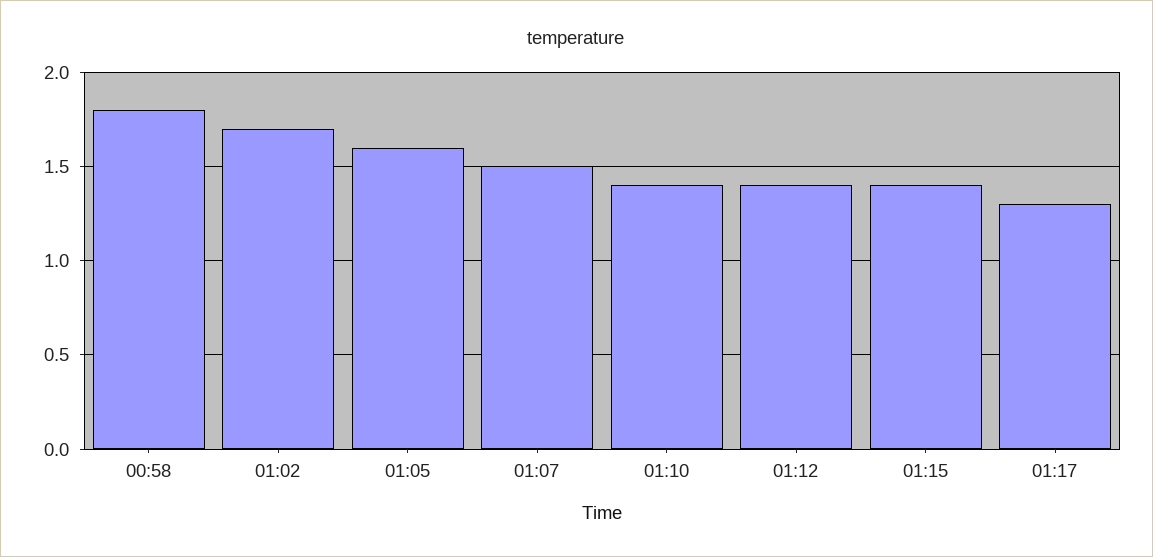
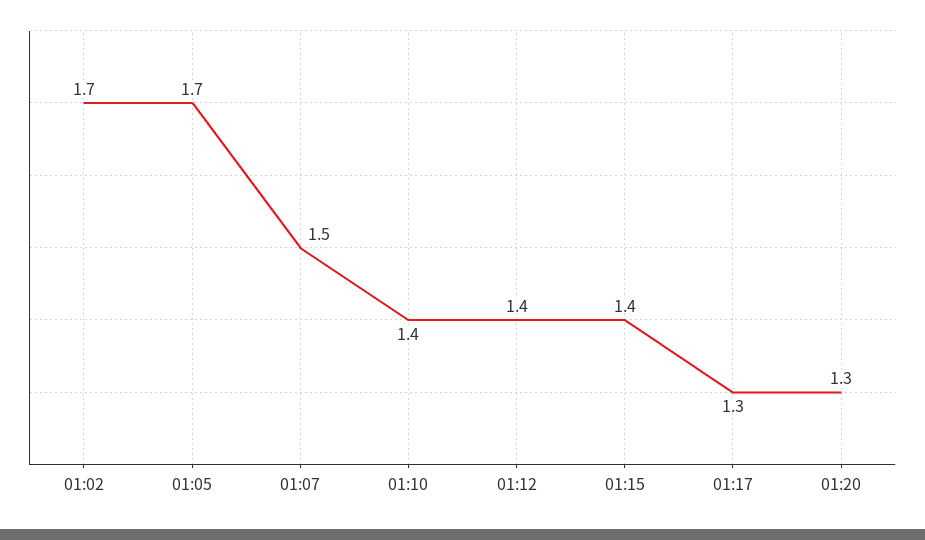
00:58: 1.8 -> none
01:05: 1.6 -> 1.7
01:20: none -> 1.3

